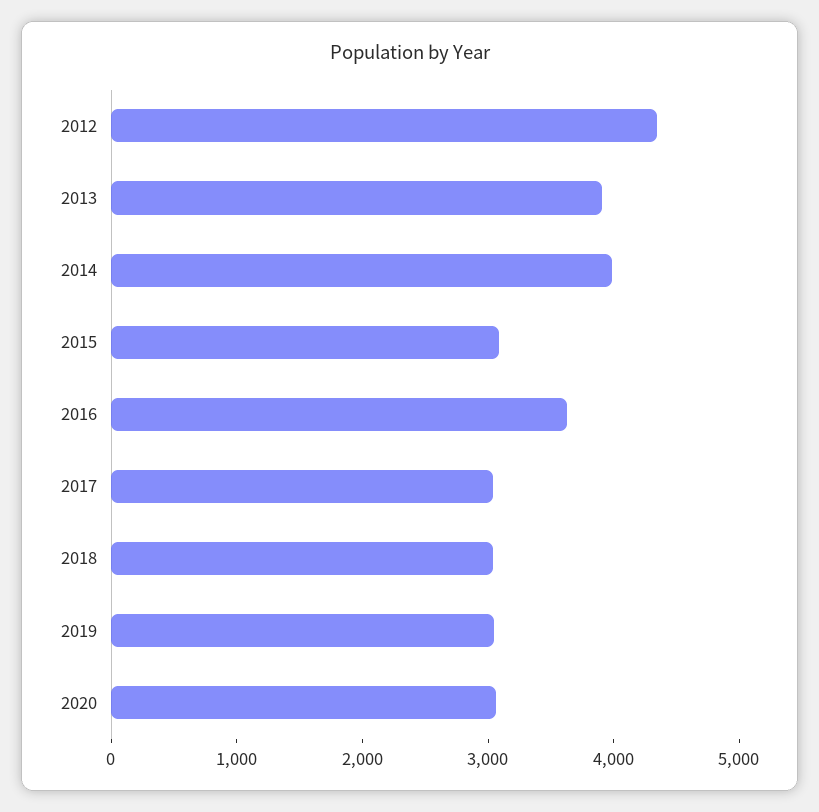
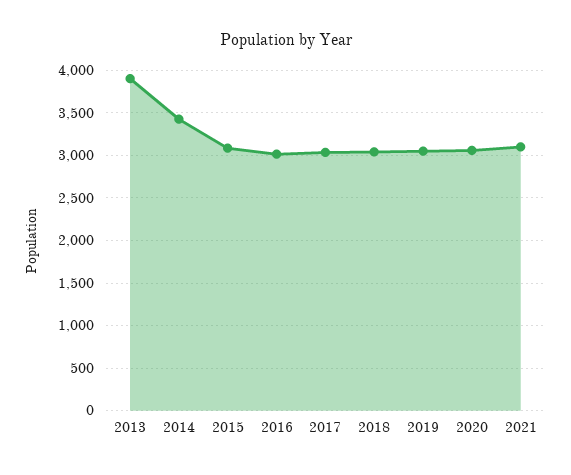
2012: 4400 -> none
2014: 4000 -> 3400
2016: 3600 -> 3000
2021: none -> 3100

